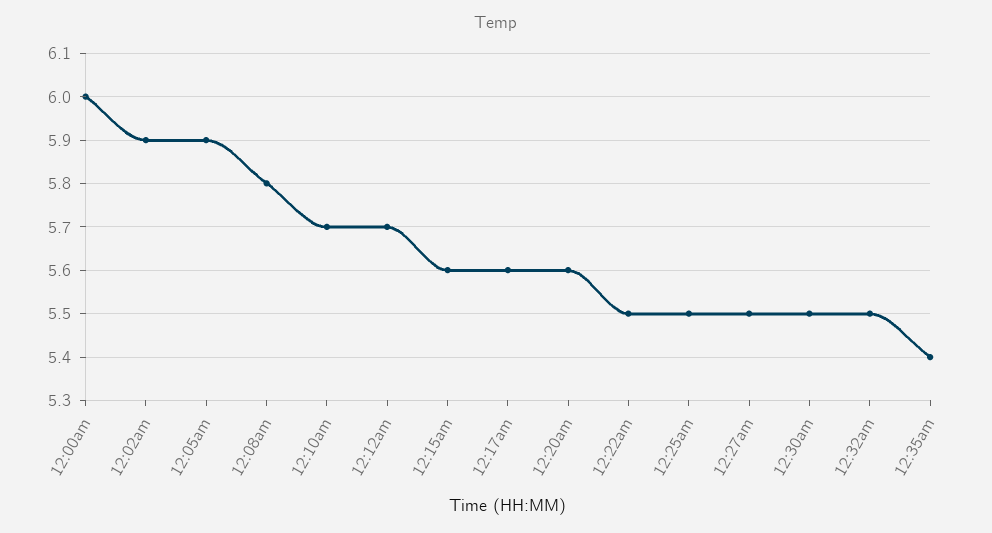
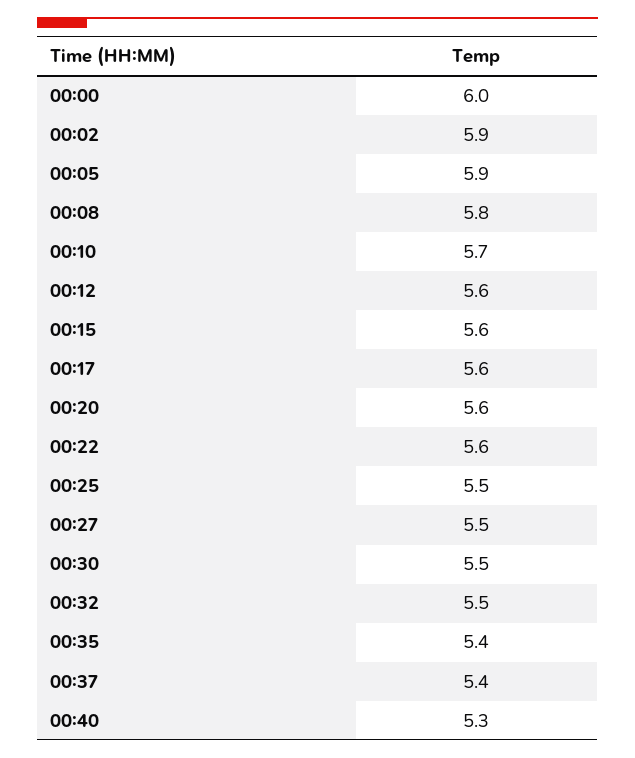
12:12am: 5.7 -> 5.6
12:22am: 5.5 -> 5.6
00:37: none -> 5.4
00:40: none -> 5.3

